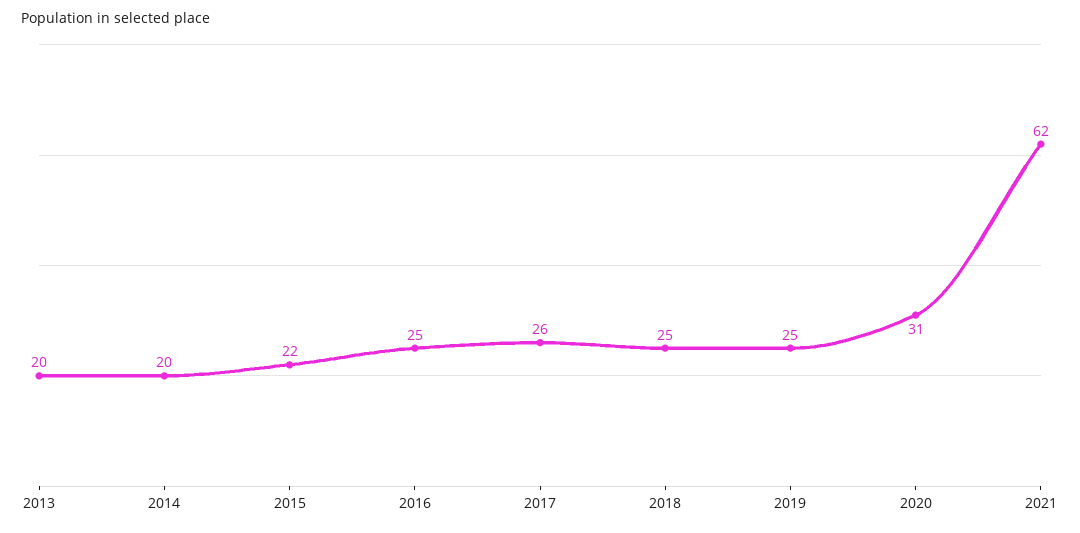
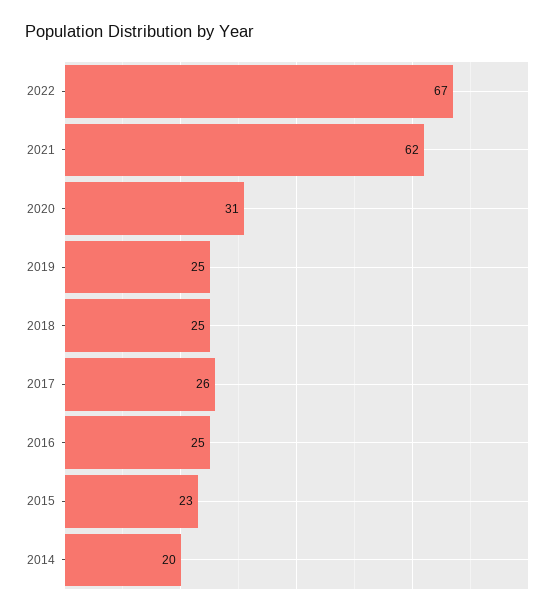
2013: 20 -> none
2015: 22 -> 23
2022: none -> 67

